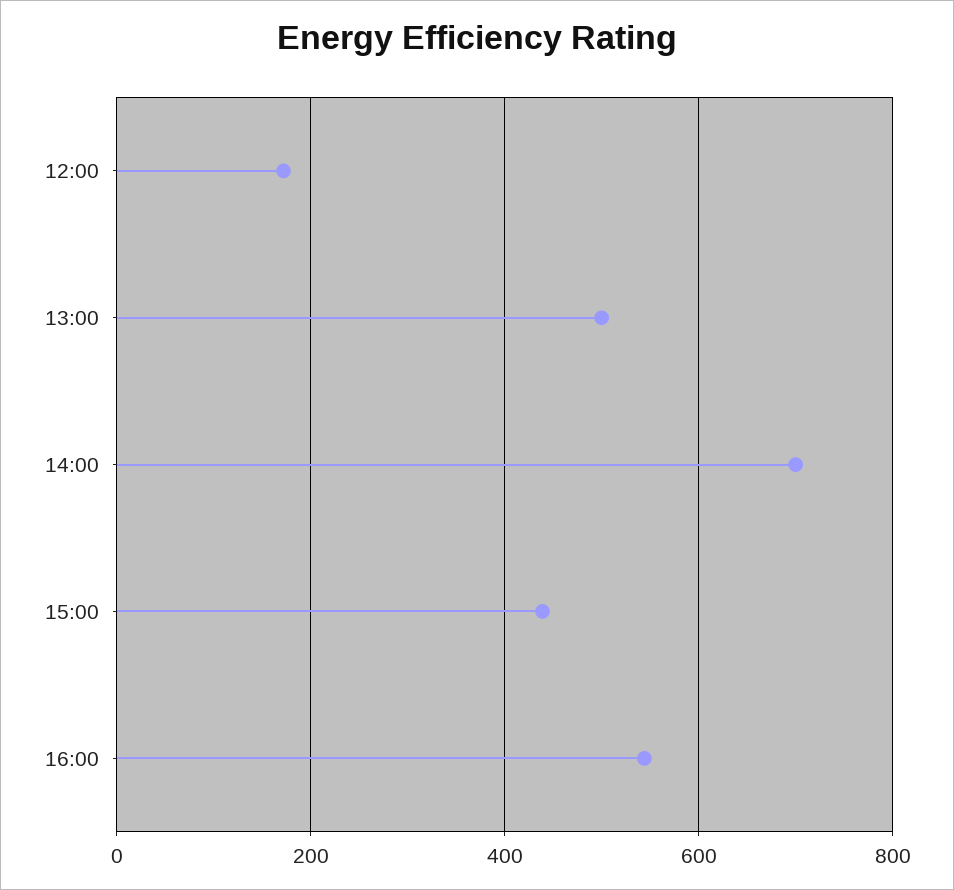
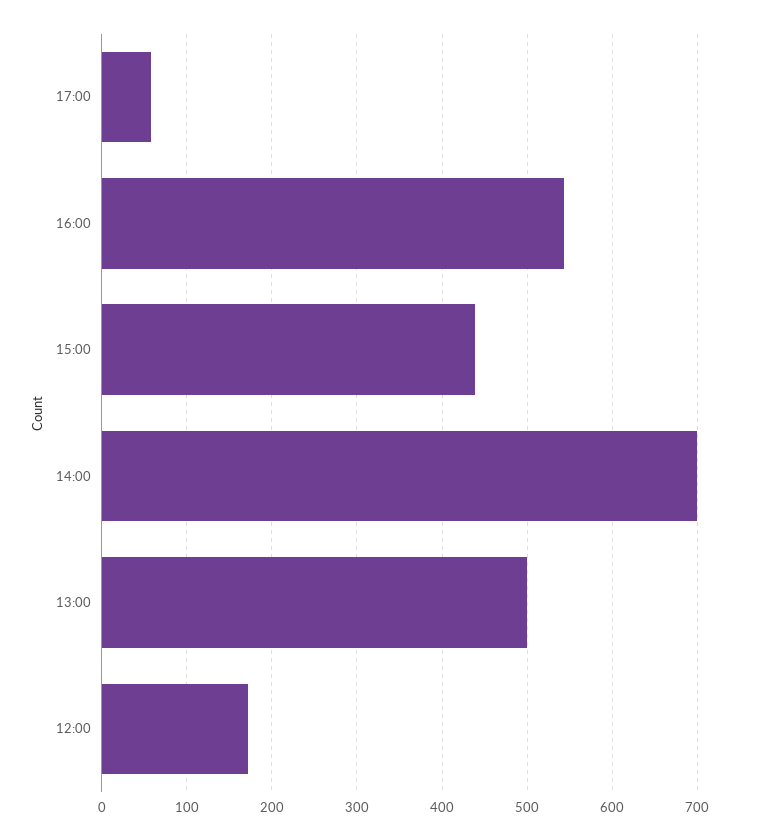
17:00: none -> 60

